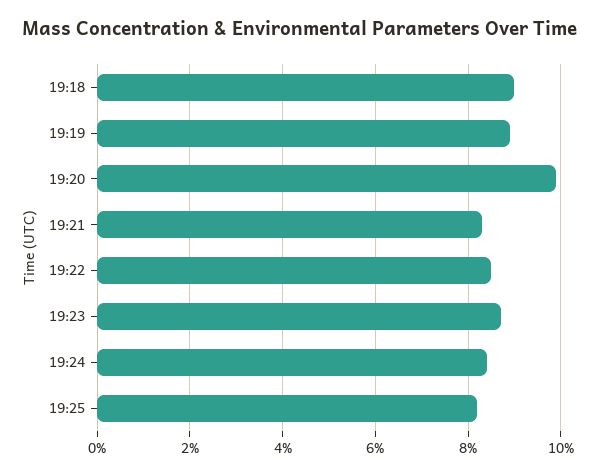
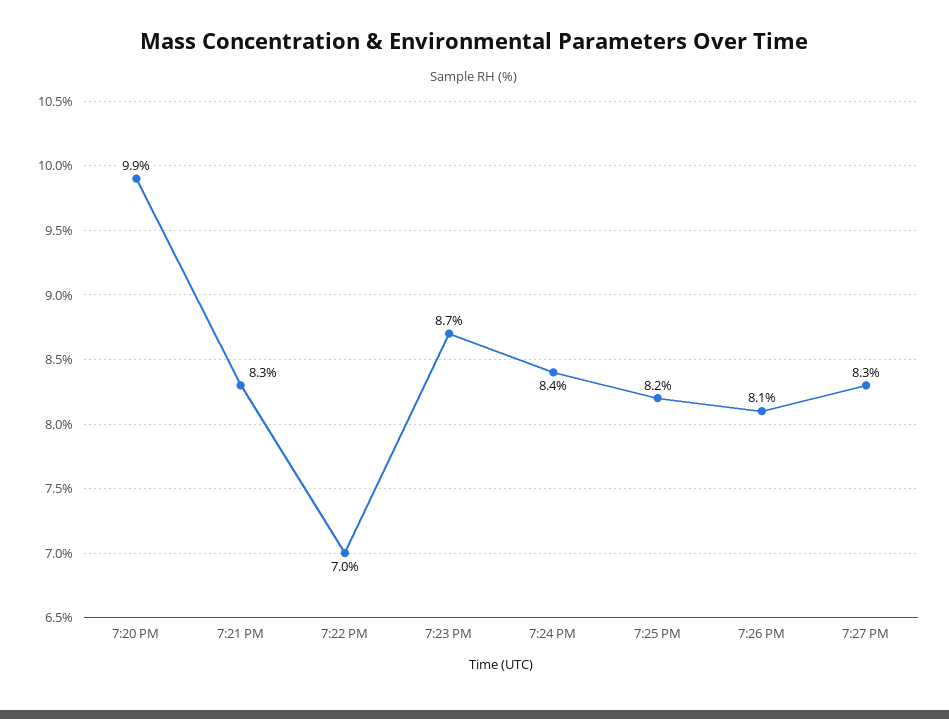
19:18: 9 -> none
19:19: 9 -> none
19:22: 8.5 -> 7
7:26 PM: none -> 8.1
7:27 PM: none -> 8.3

